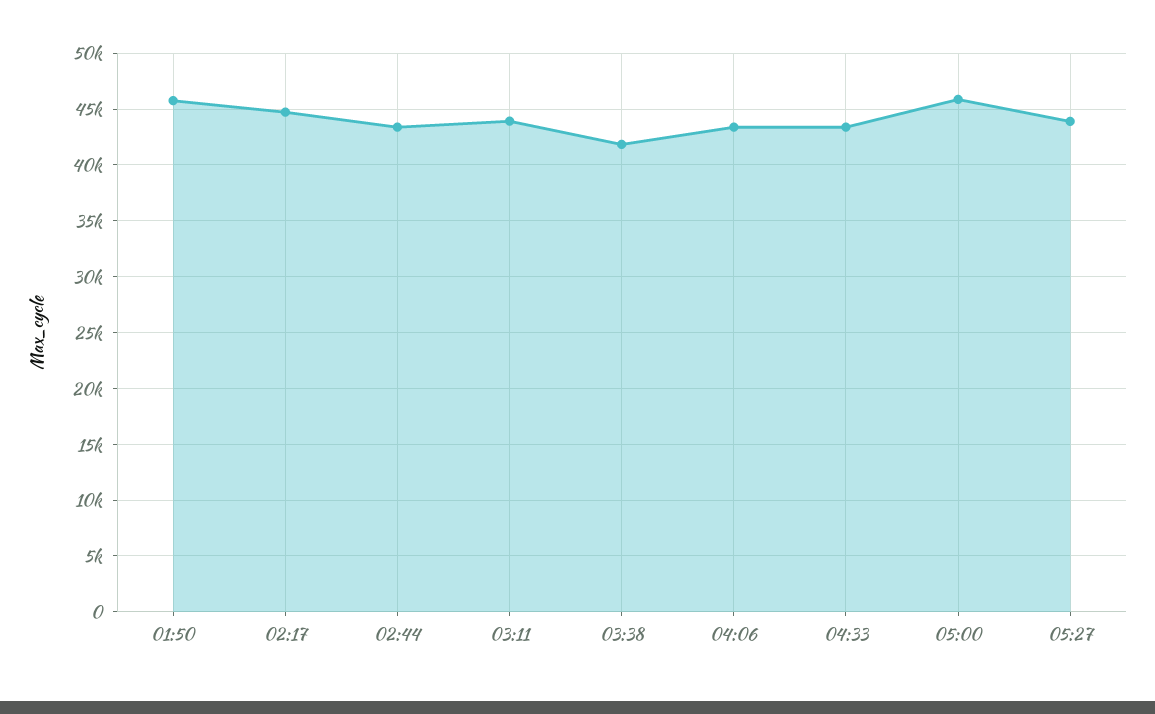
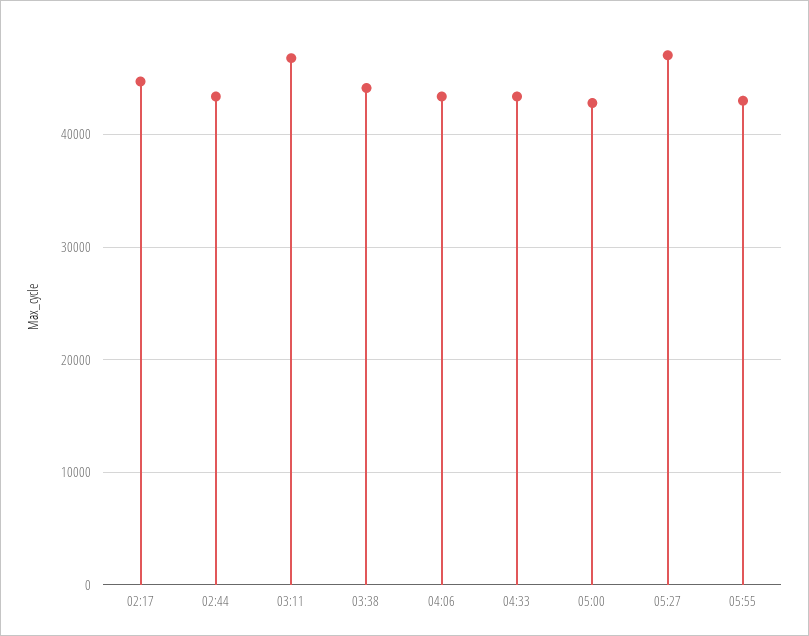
01:50: 46000 -> none
03:11: 44000 -> 47000
03:38: 42000 -> 44000
05:00: 46000 -> 43000
05:27: 44000 -> 47000
05:55: none -> 43000

